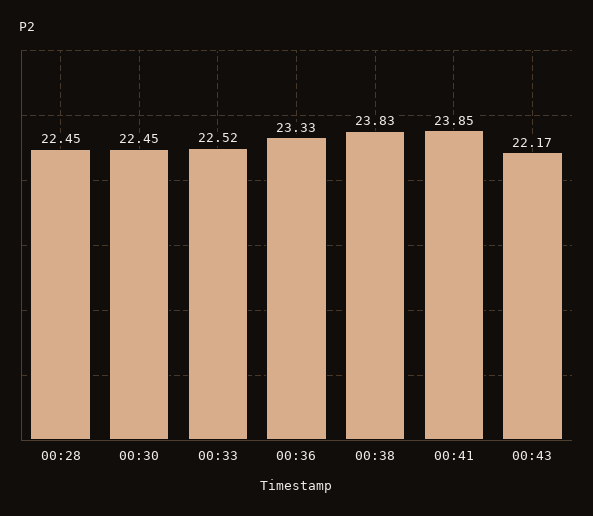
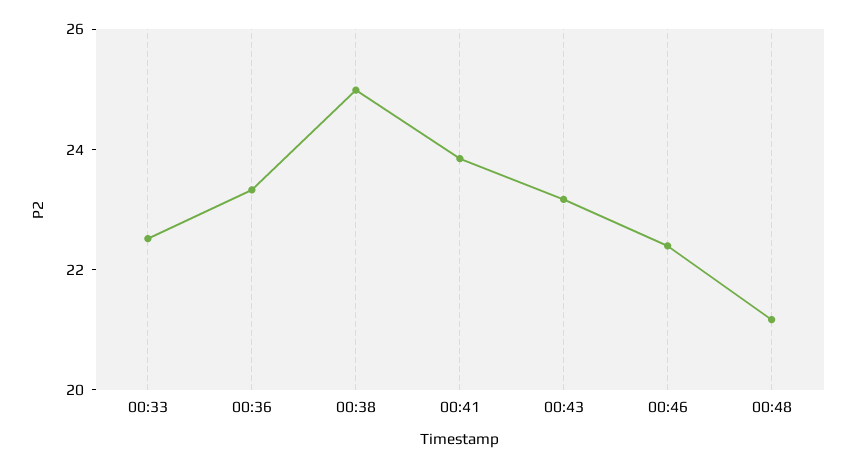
00:28: 22.45 -> none
00:30: 22.45 -> none
00:38: 23.83 -> 25
00:43: 22.17 -> 23
00:46: none -> 22.5
00:48: none -> 21

